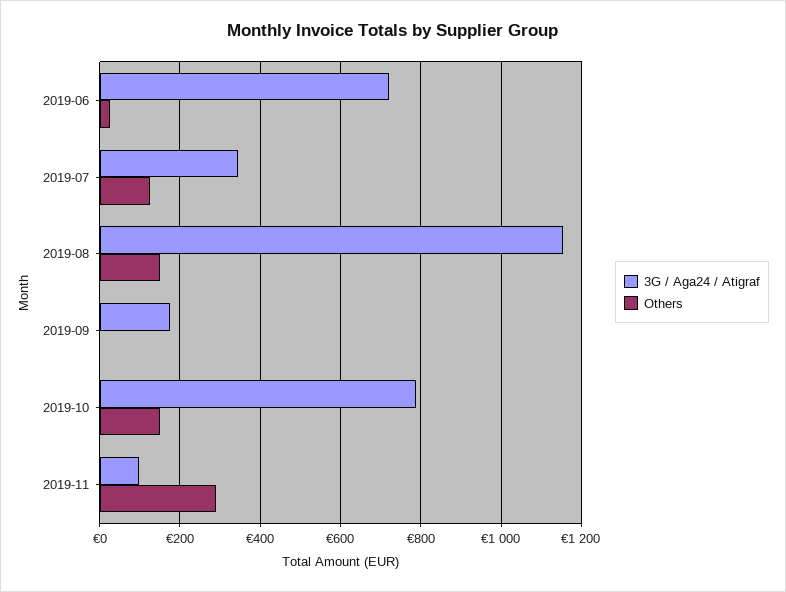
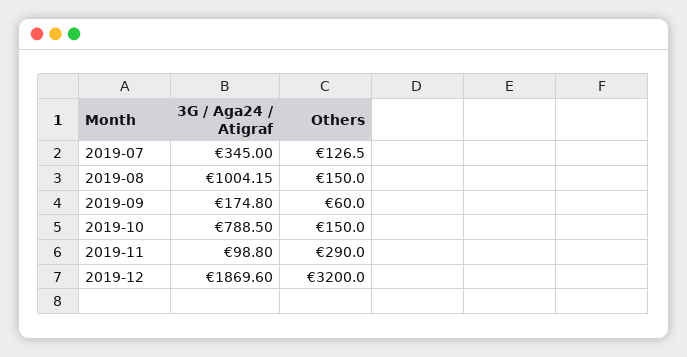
3G / Aga24 / Atigraf, 2019-06: 720 -> none
Others, 2019-06: 20 -> none
3G / Aga24 / Atigraf, 2019-08: 1160 -> 1004.15
Others, 2019-09: 0 -> 60
3G / Aga24 / Atigraf, 2019-12: none -> 1869.6
Others, 2019-12: none -> 3200

